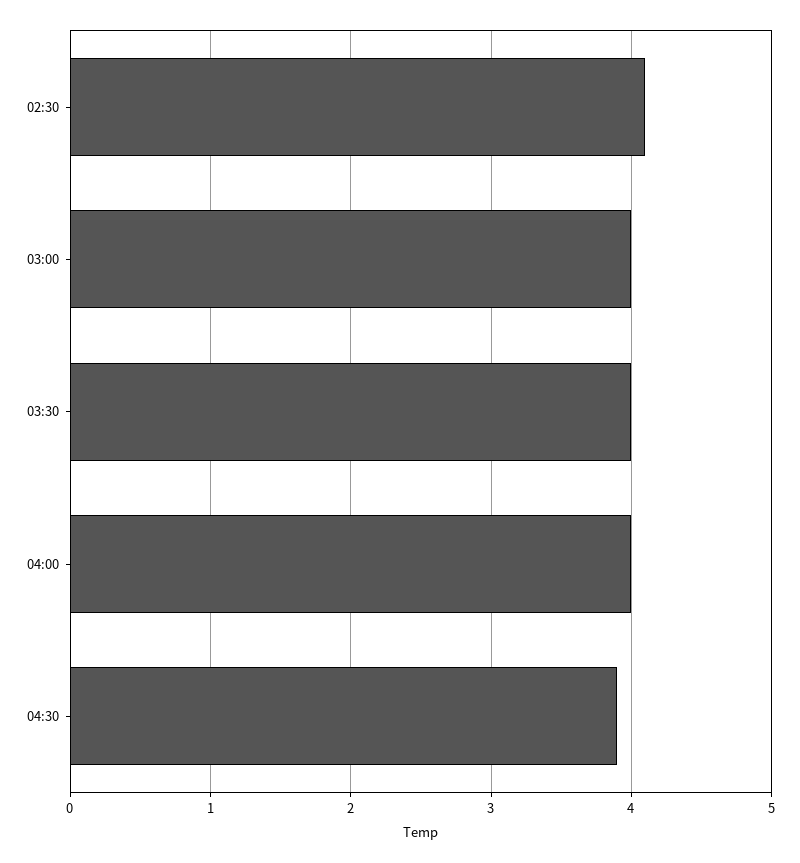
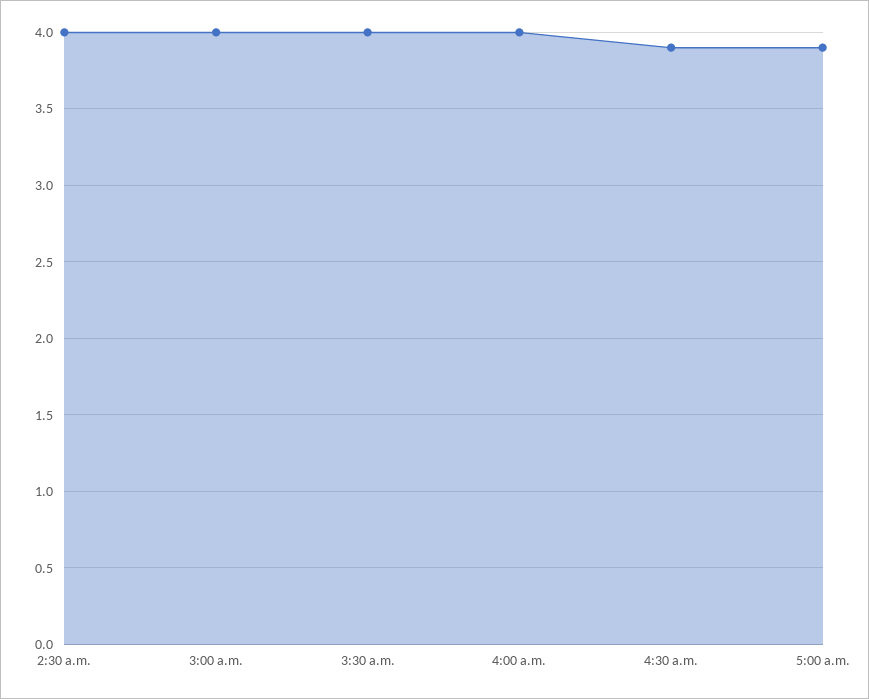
02:30: 4.1 -> 4
5:00 a.m.: none -> 3.9

